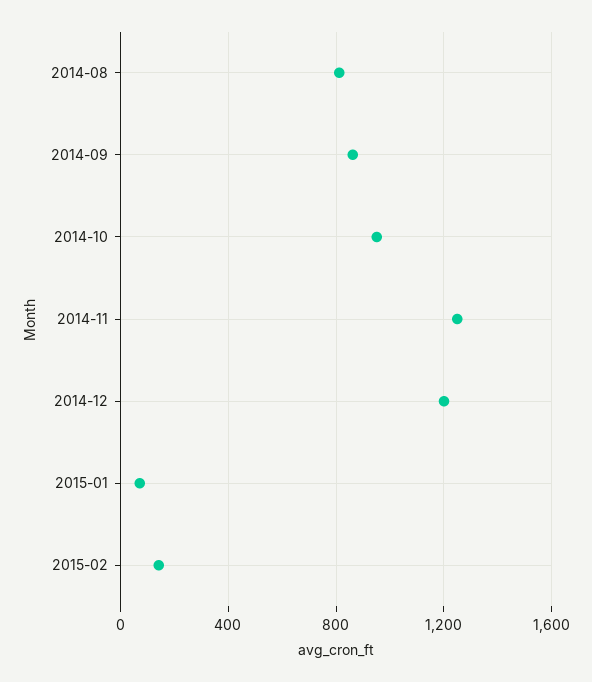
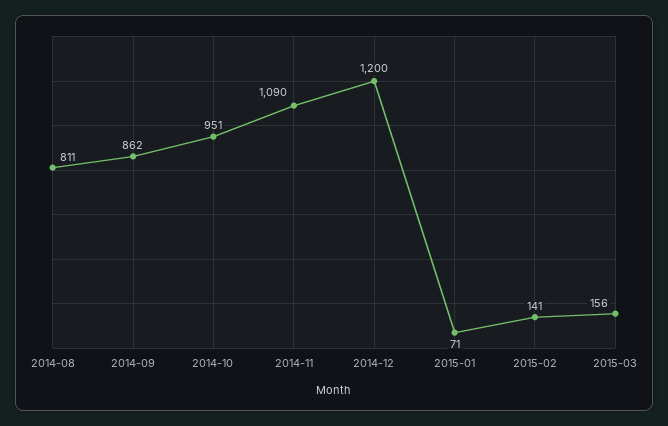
2014-11: 1250 -> 1090
2015-03: none -> 156

